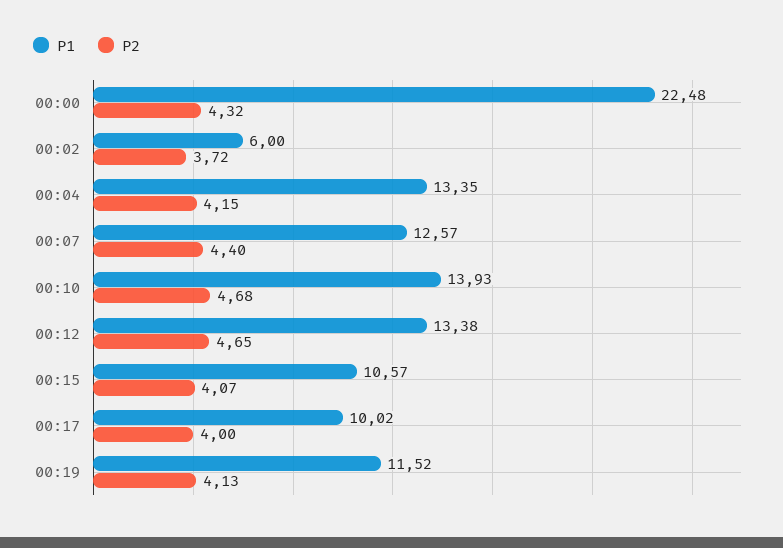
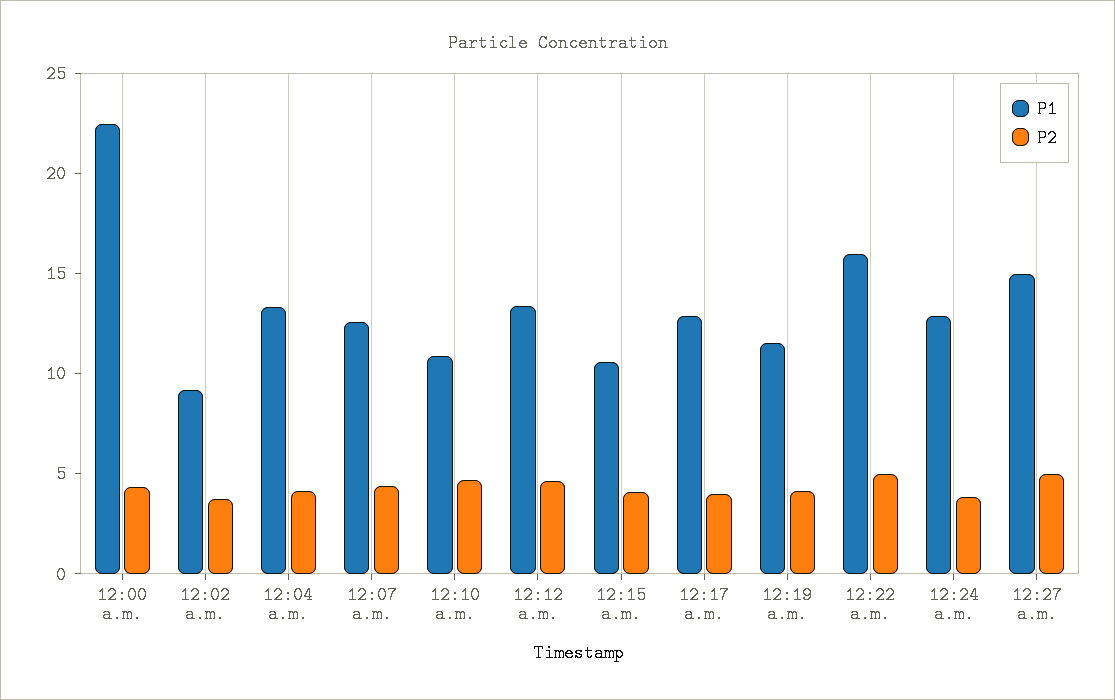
P1, 00:02: 6 -> 9
P1, 00:10: 13.93 -> 11
P1, 00:17: 10.02 -> 13
P1, 12:22 a.m.: none -> 16
P2, 12:22 a.m.: none -> 5
P1, 12:24 a.m.: none -> 13
P2, 12:24 a.m.: none -> 4
P1, 12:27 a.m.: none -> 15
P2, 12:27 a.m.: none -> 5

